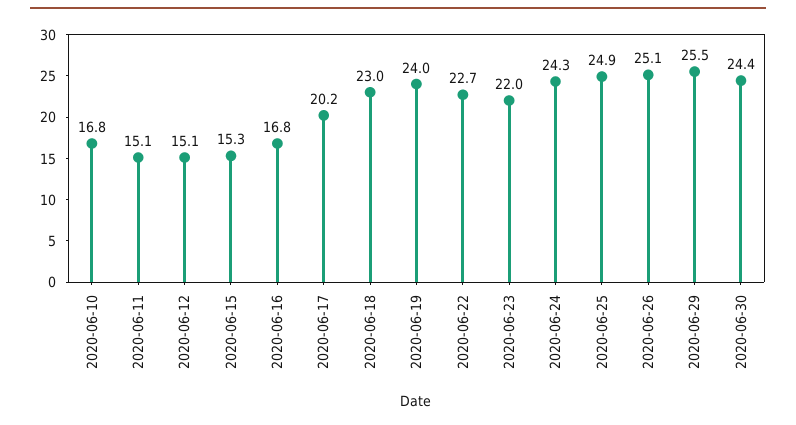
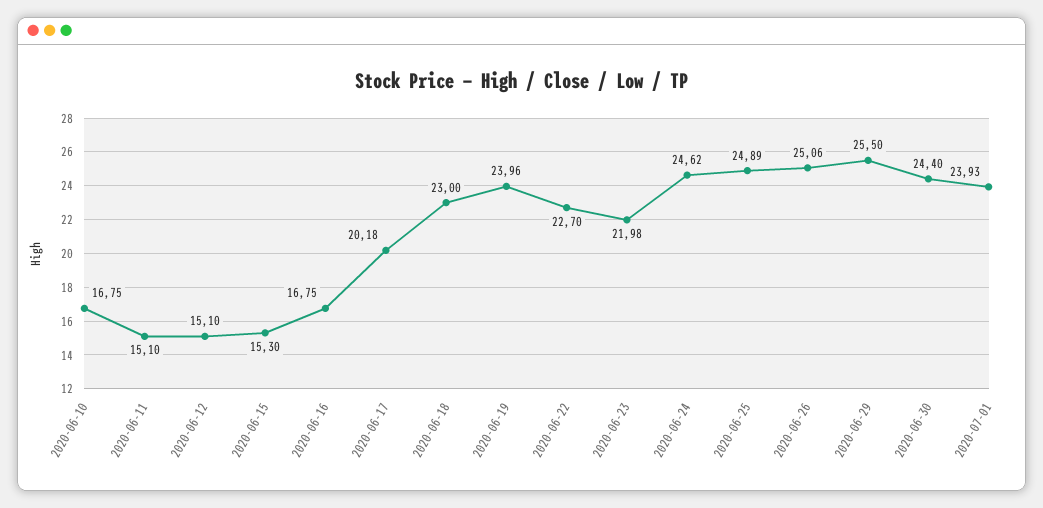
2020-06-24: 24.3 -> 24.62
2020-07-01: none -> 23.93

